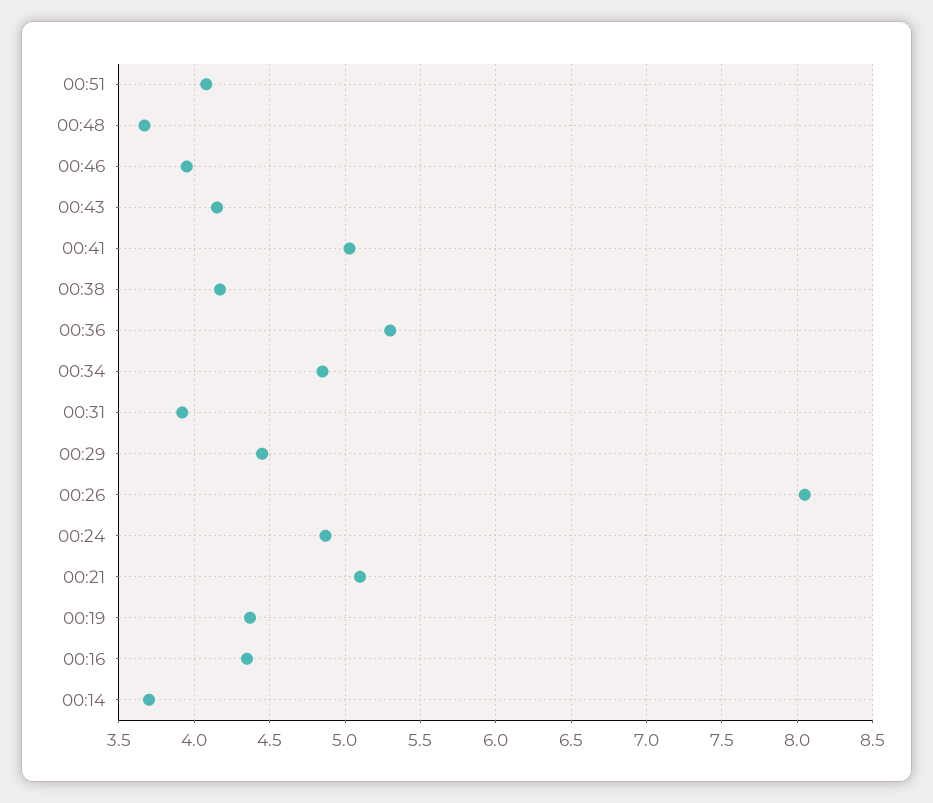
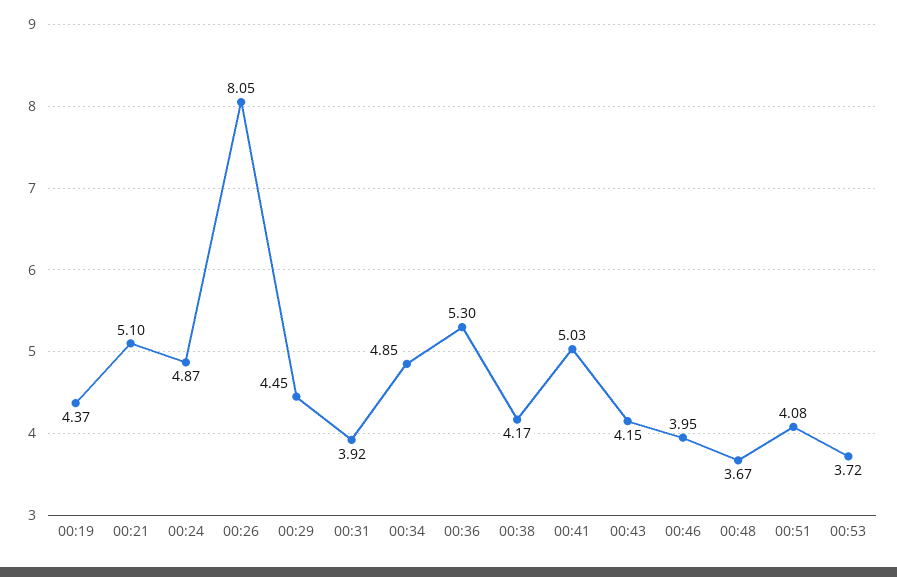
00:16: 4.35 -> none
00:14: 3.7 -> none
00:53: none -> 3.72

